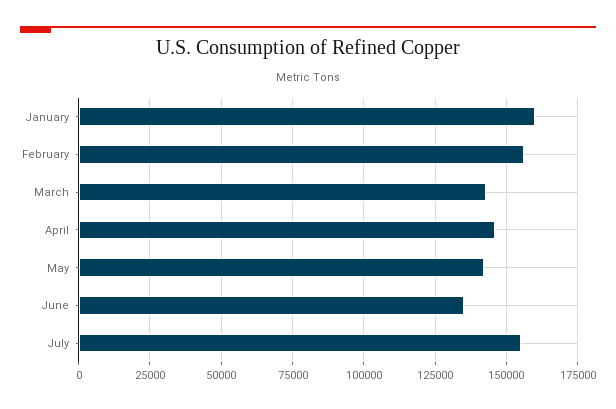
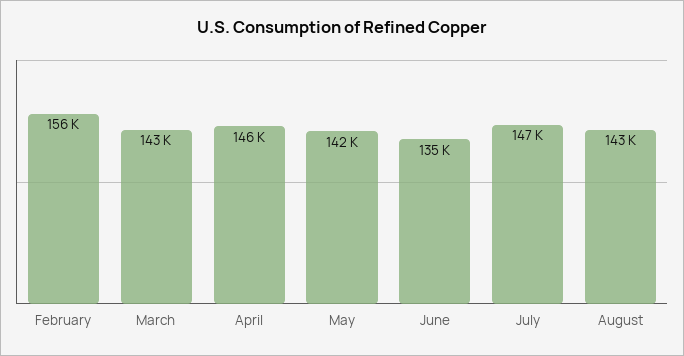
January: 160000 -> none
July: 155000 -> 147000
August: none -> 143000

